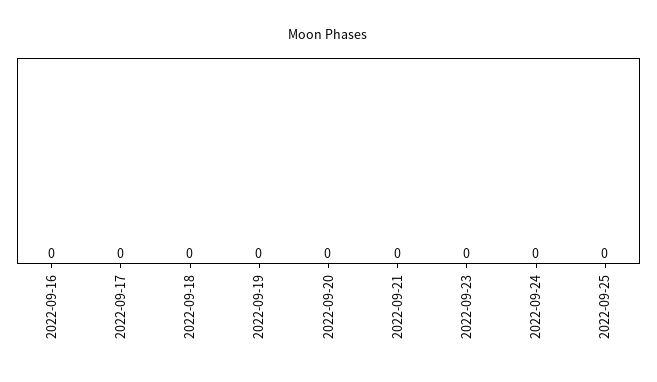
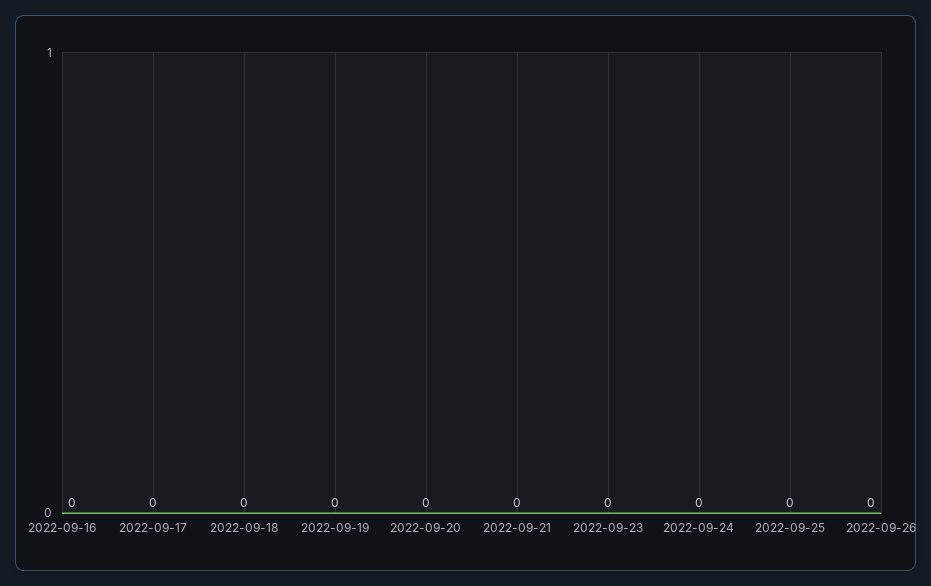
2022-09-26: none -> 0

